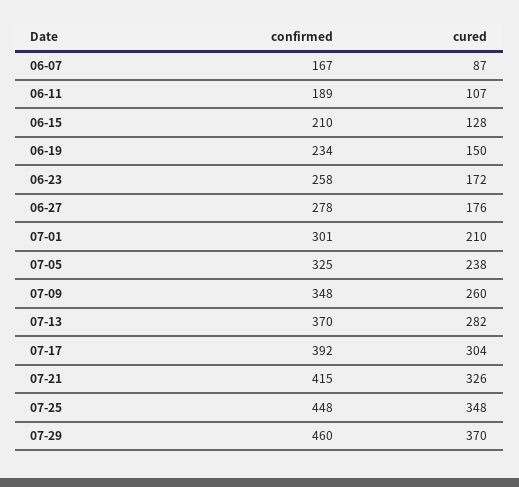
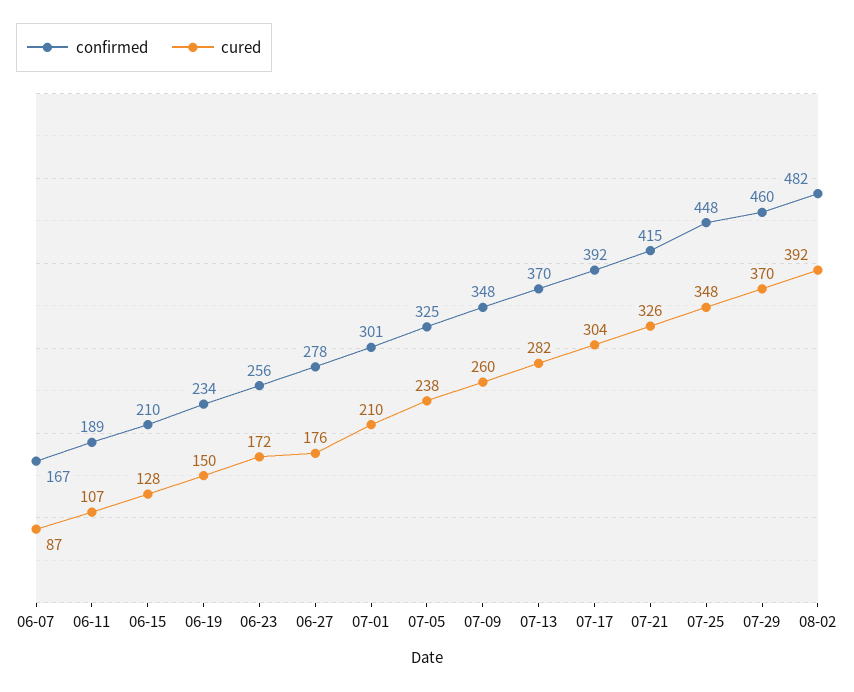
confirmed, 06-23: 258 -> 256
confirmed, 08-02: none -> 482
cured, 08-02: none -> 392

